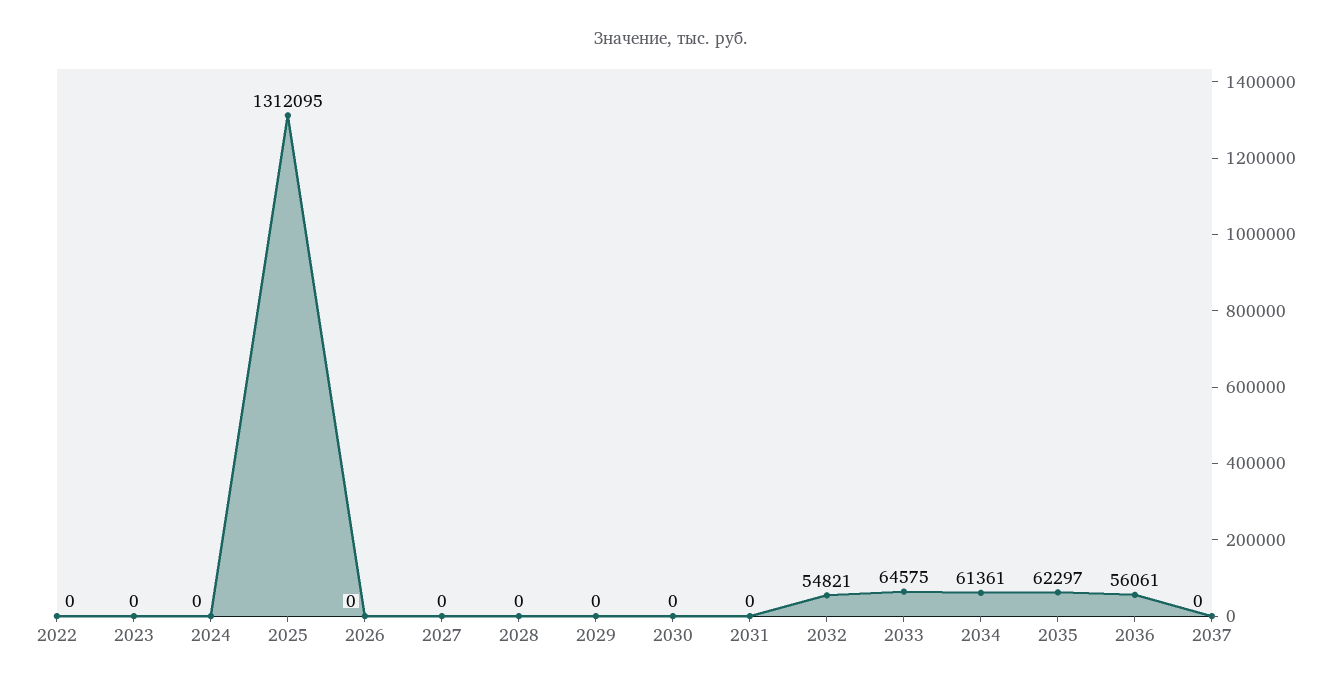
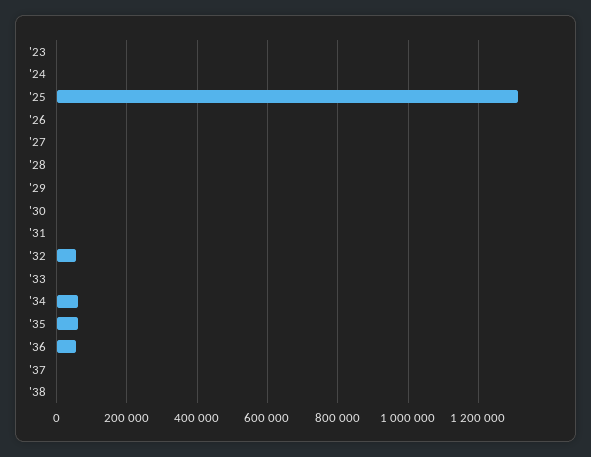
2022: 0 -> none
2033: 64575 -> 0
'38: none -> 0

